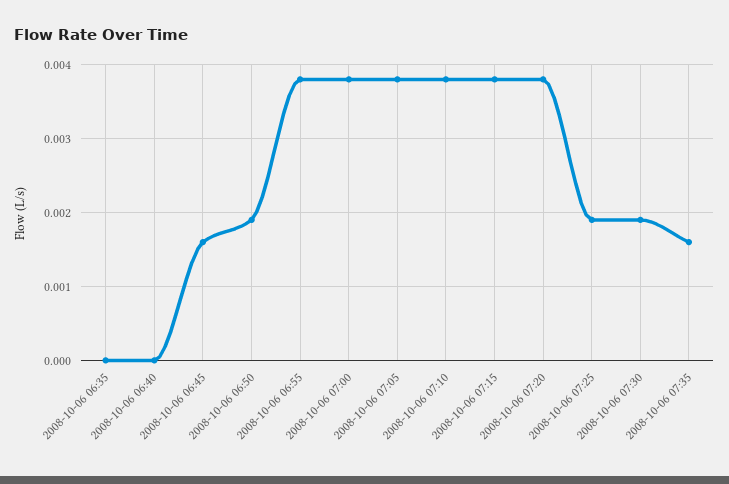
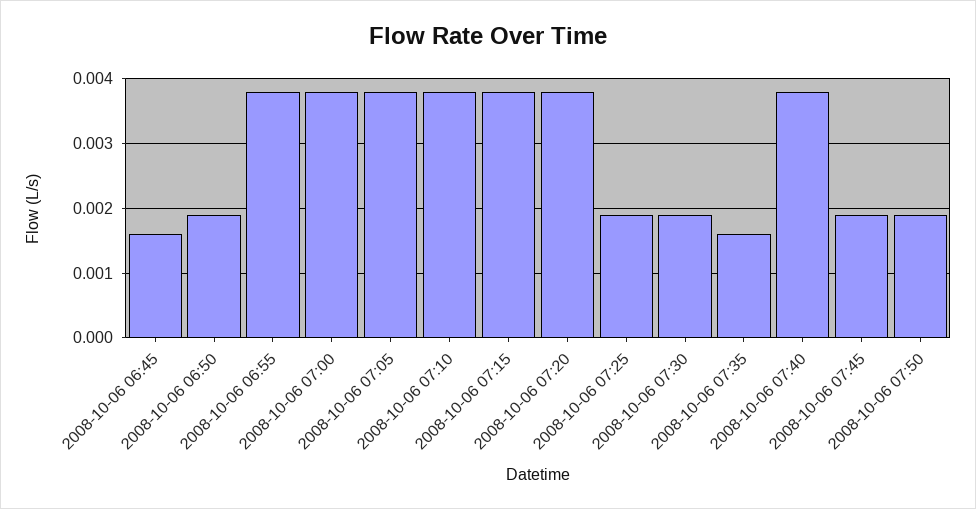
2008-10-06 06:35: 0 -> none
2008-10-06 06:40: 0 -> none
2008-10-06 07:40: none -> 0.0038
2008-10-06 07:45: none -> 0.0019
2008-10-06 07:50: none -> 0.0019

